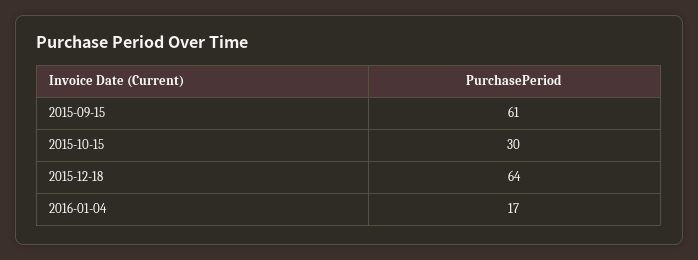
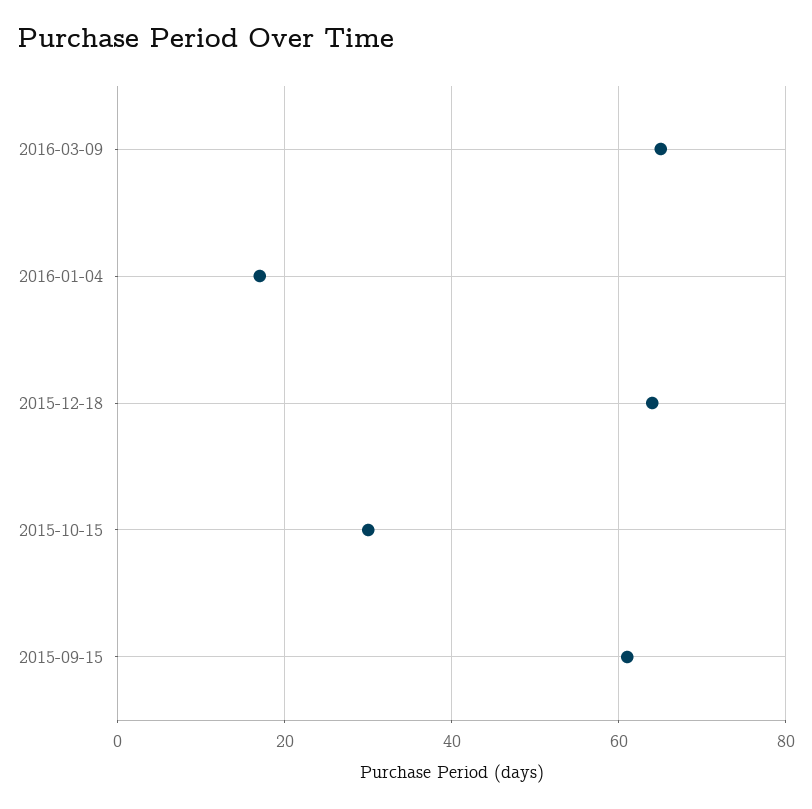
2016-03-09: none -> 65

